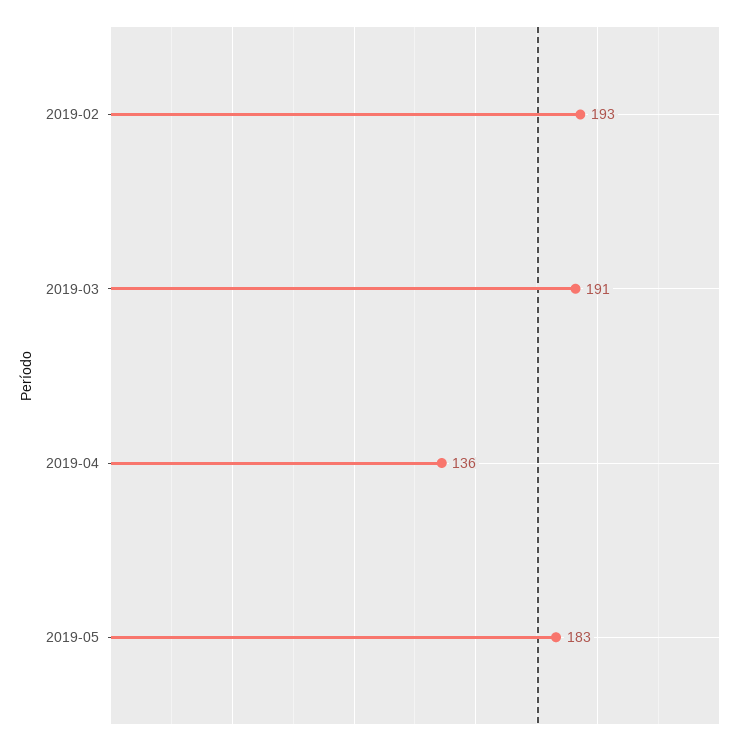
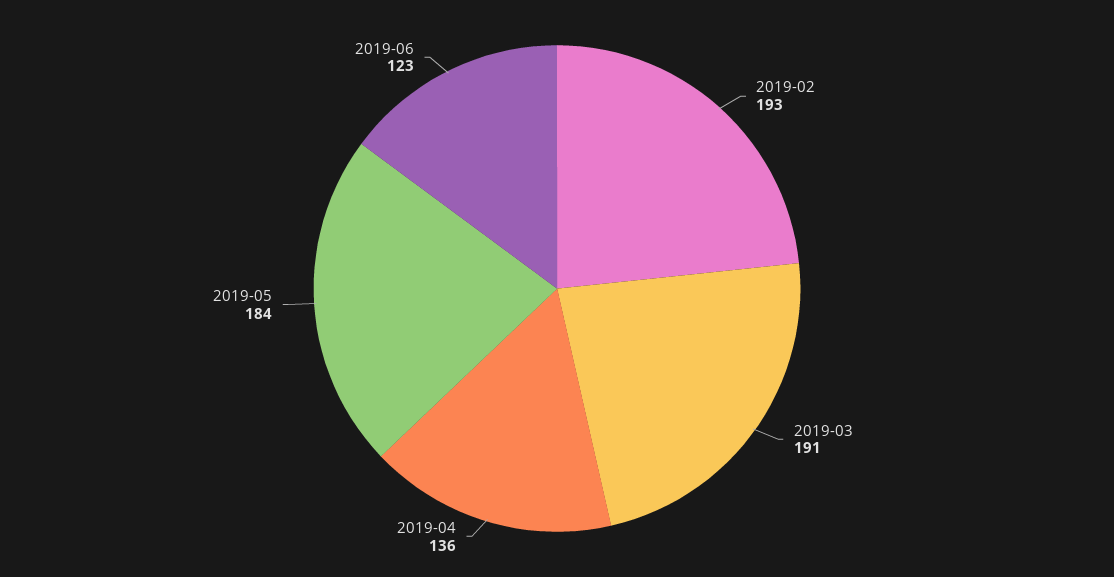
2019-05: 183 -> 184
2019-06: none -> 123

